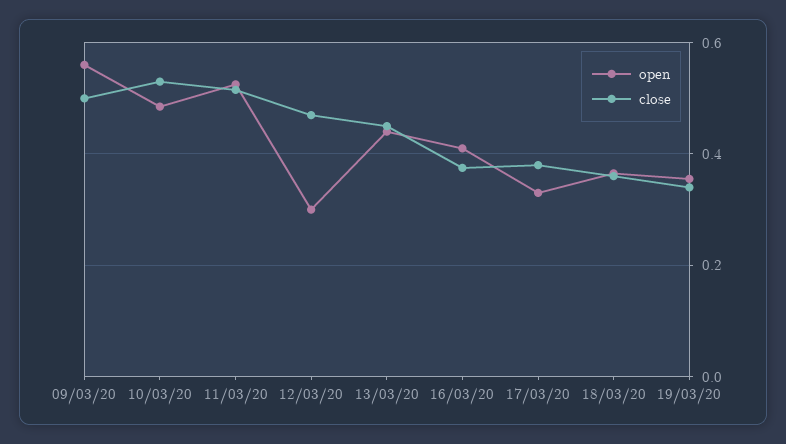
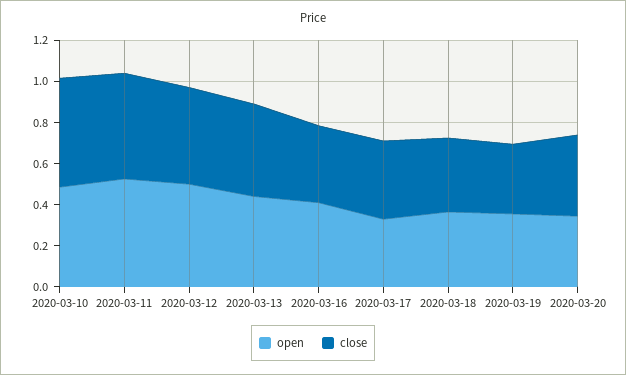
open, 09/03/20: 0.56 -> none
close, 09/03/20: 0.5 -> none
open, 12/03/20: 0.3 -> 0.5
open, 2020-03-20: none -> 0.35
close, 2020-03-20: none -> 0.4

